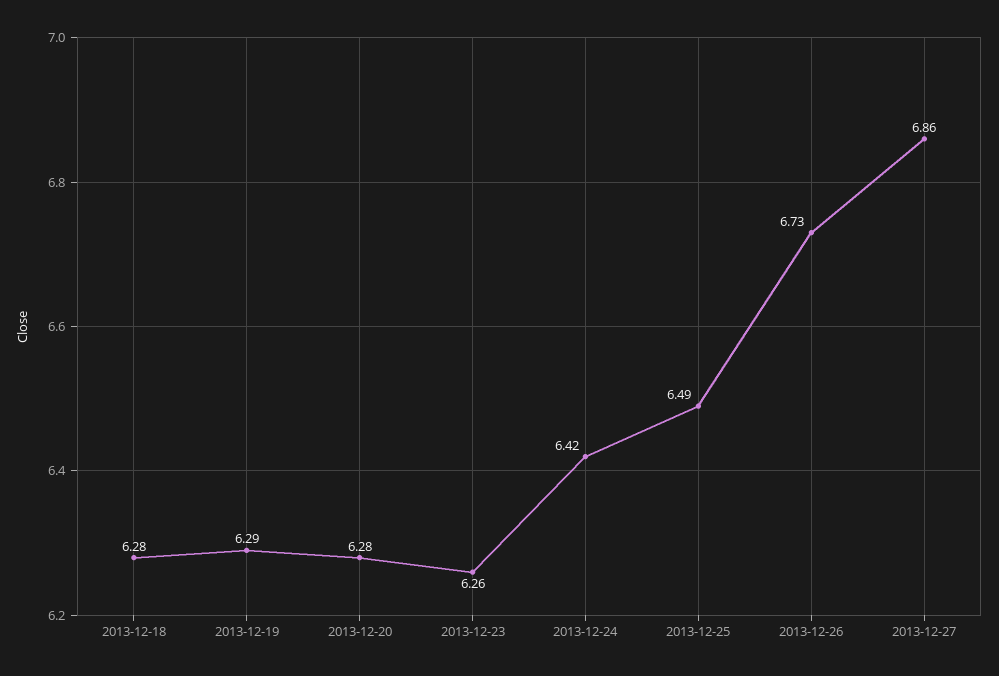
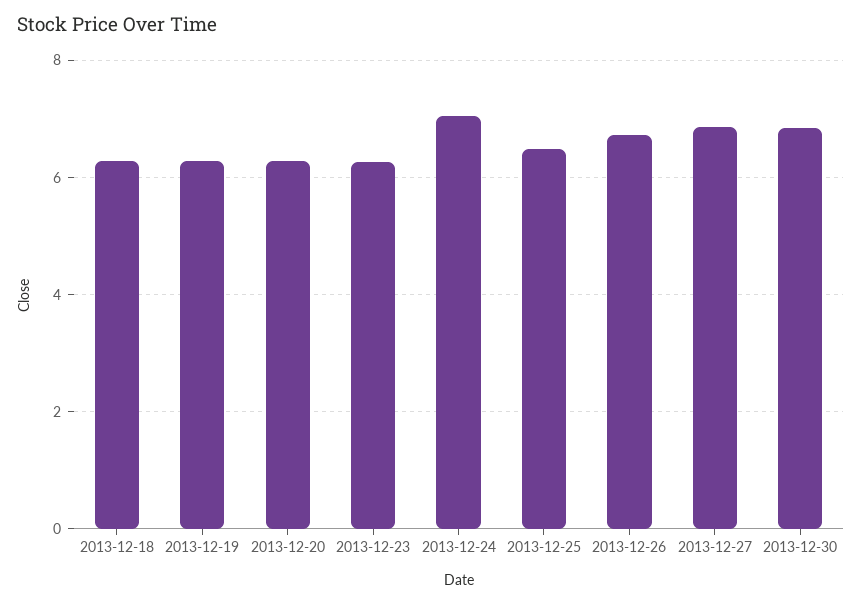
2013-12-24: 6.42 -> 7
2013-12-30: none -> 6.8

